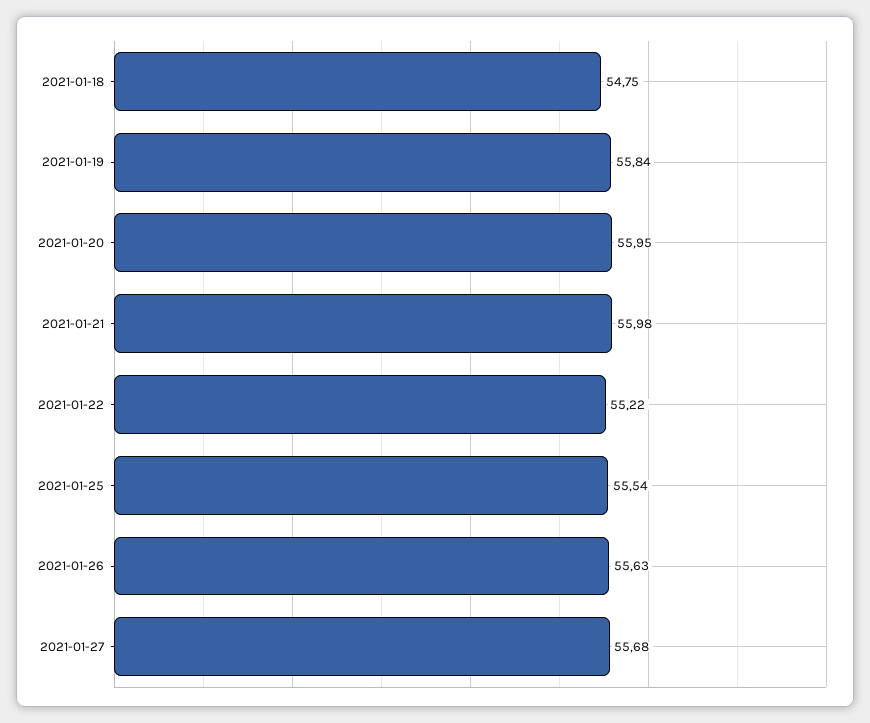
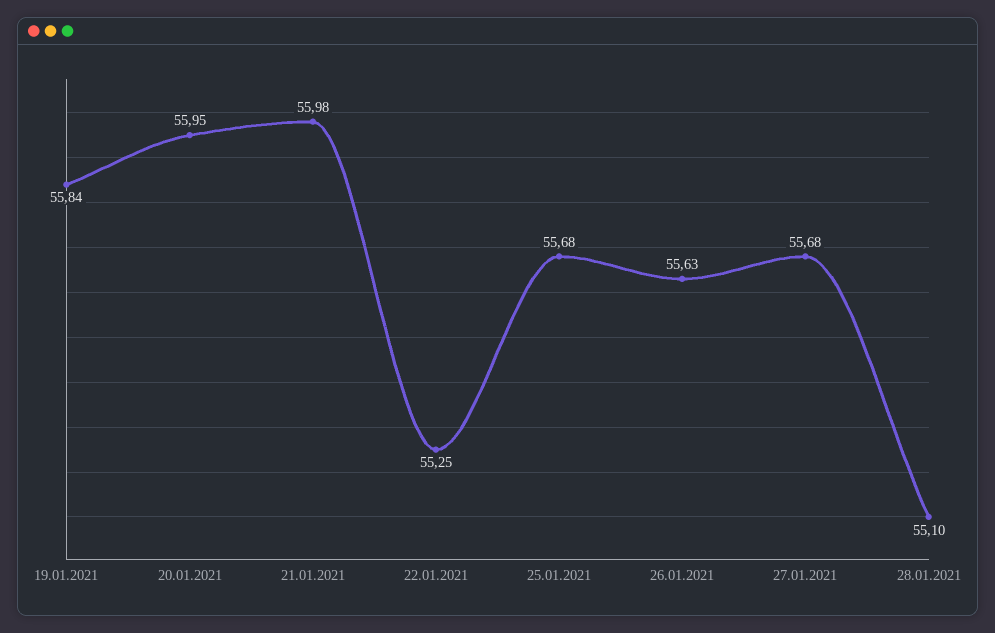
2021-01-18: 54.75 -> none
2021-01-22: 55.22 -> 55.25
2021-01-25: 55.54 -> 55.68
28.01.2021: none -> 55.1

